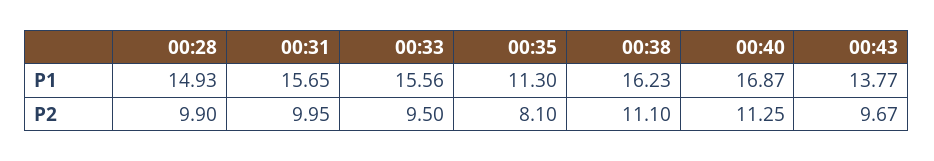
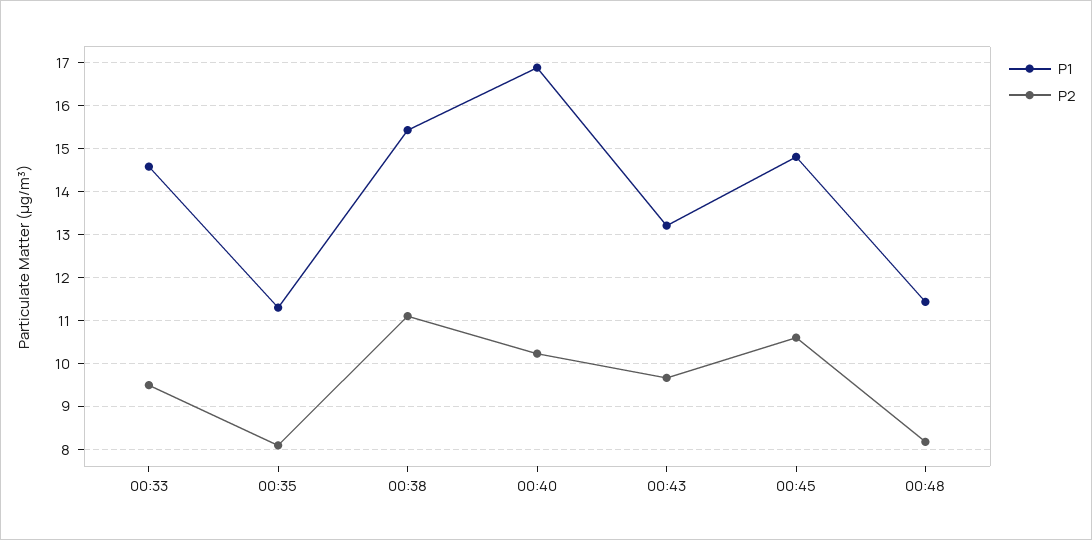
P1, 00:28: 14.93 -> none
P1, 00:31: 15.65 -> none
P1, 00:33: 15.56 -> 14.6
P1, 00:38: 16.23 -> 15.4
P1, 00:43: 13.77 -> 13.2
P2, 00:28: 9.9 -> none
P2, 00:31: 9.95 -> none
P2, 00:40: 11.25 -> 10.2
P1, 00:45: none -> 14.8
P2, 00:45: none -> 10.6
P1, 00:48: none -> 11.4
P2, 00:48: none -> 8.2

